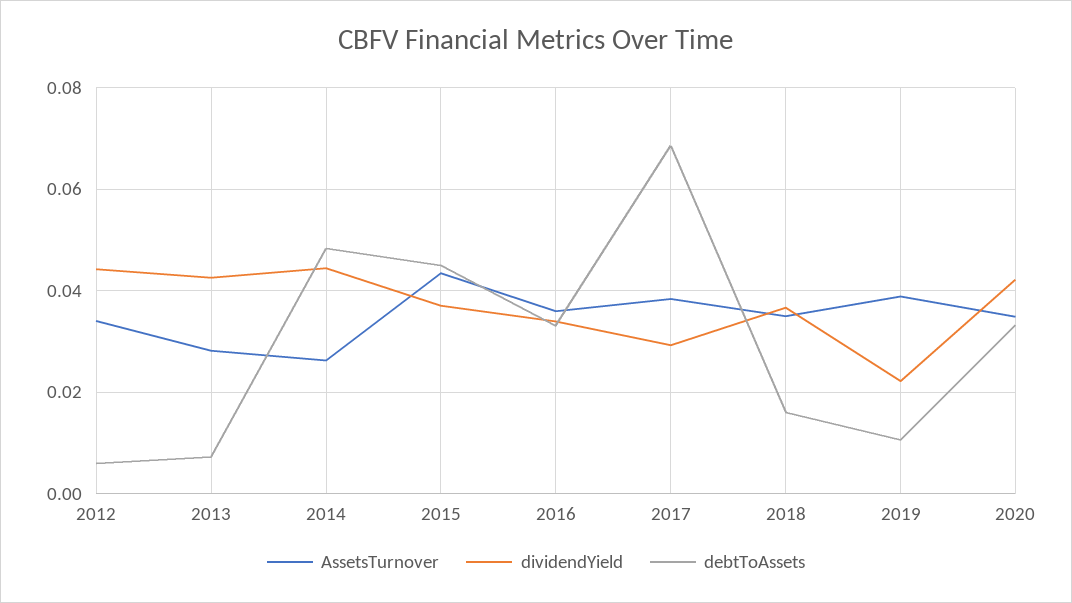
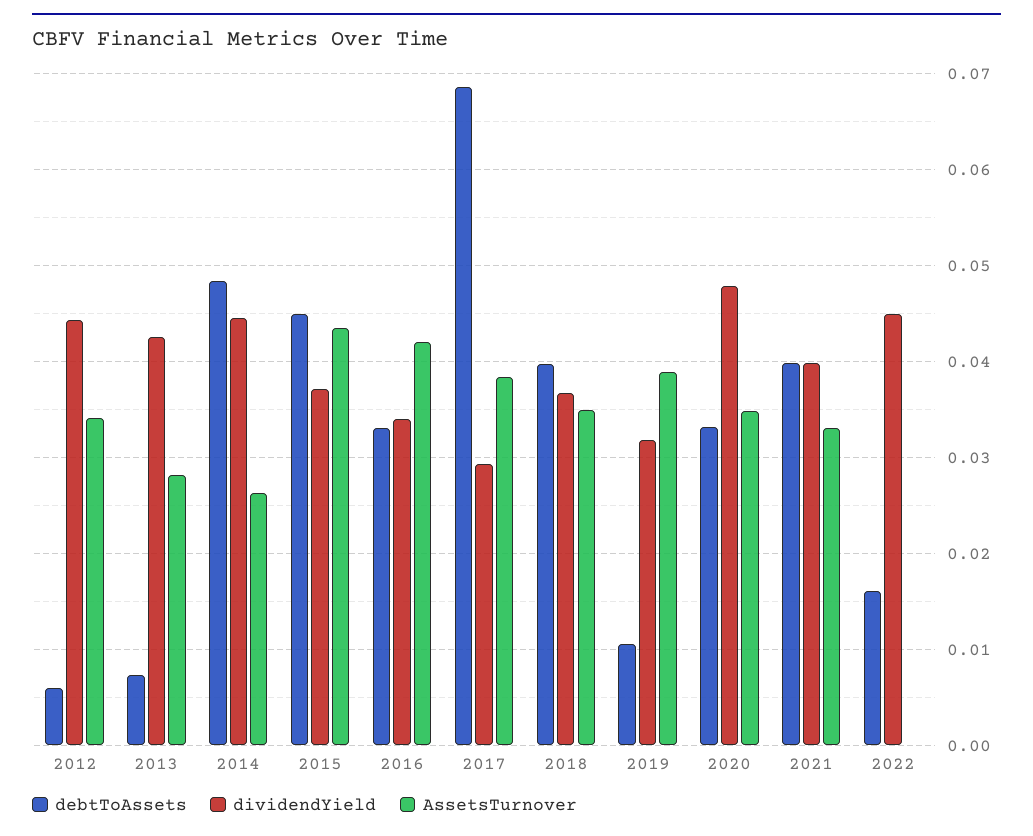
AssetsTurnover, 2016: 0.036 -> 0.042
debtToAssets, 2018: 0.016 -> 0.04
dividendYield, 2019: 0.022 -> 0.032
dividendYield, 2020: 0.042 -> 0.048
debtToAssets, 2021: none -> 0.04
dividendYield, 2021: none -> 0.04
AssetsTurnover, 2021: none -> 0.033
debtToAssets, 2022: none -> 0.016
dividendYield, 2022: none -> 0.045
AssetsTurnover, 2022: none -> 0

